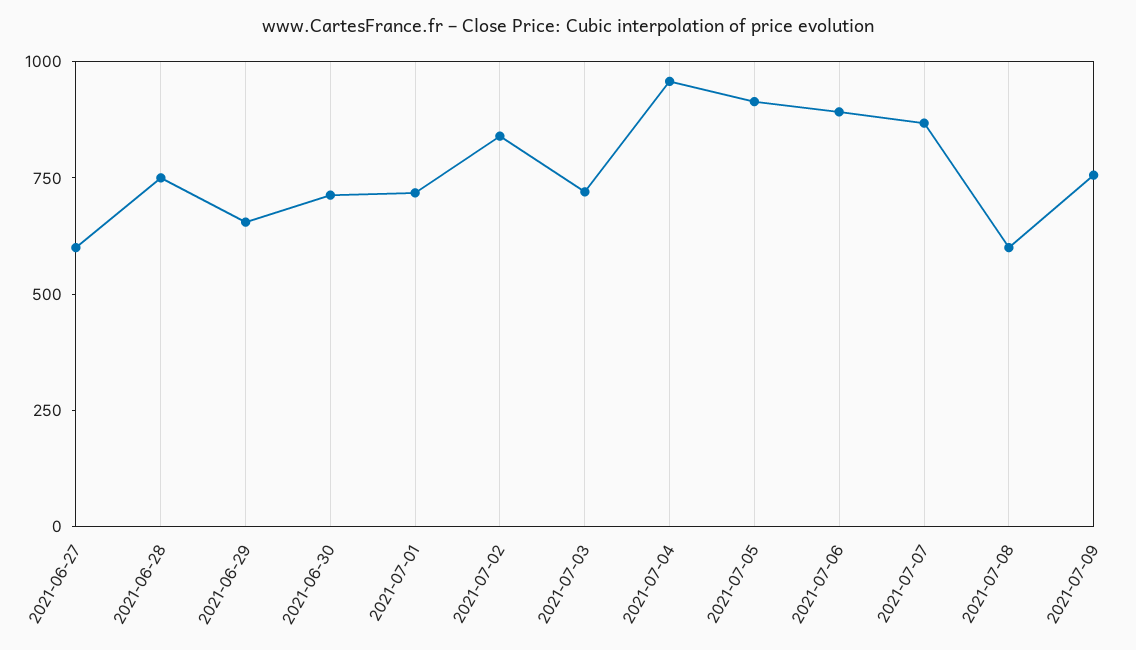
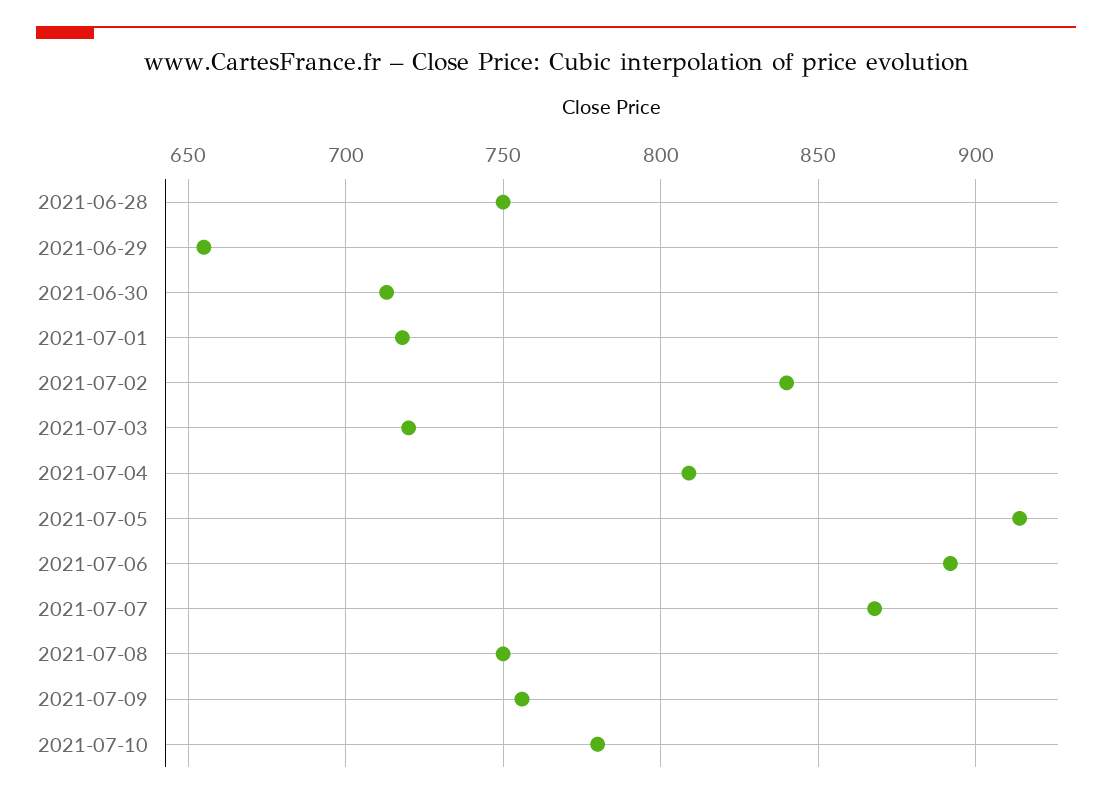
2021-06-27: 600 -> none
2021-07-04: 950 -> 810
2021-07-08: 600 -> 750
2021-07-10: none -> 780

